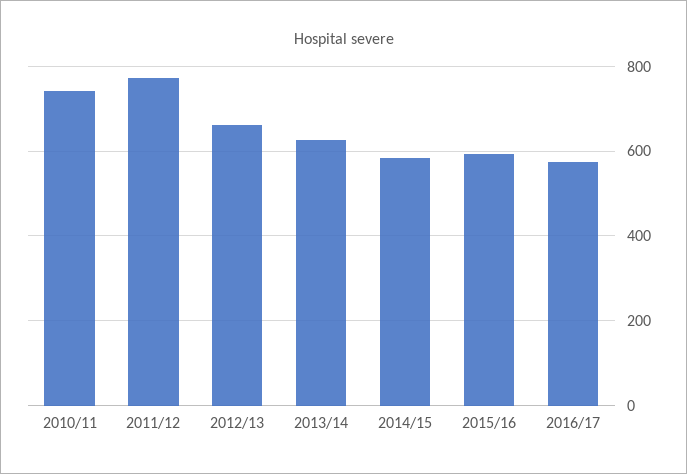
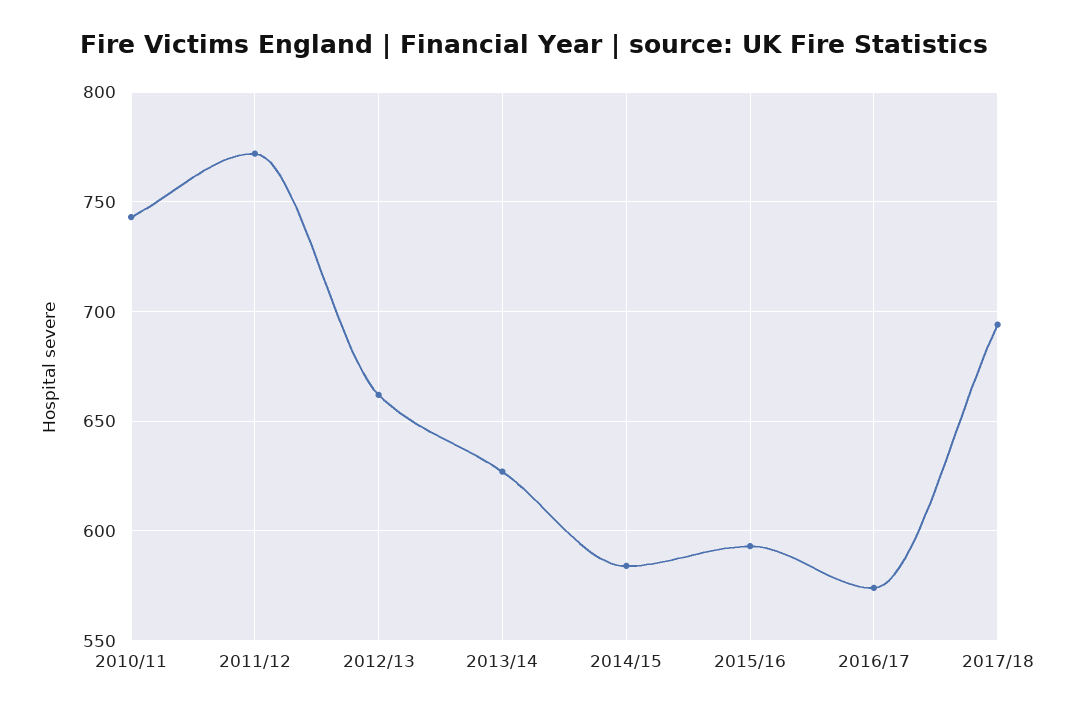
2017/18: none -> 695

